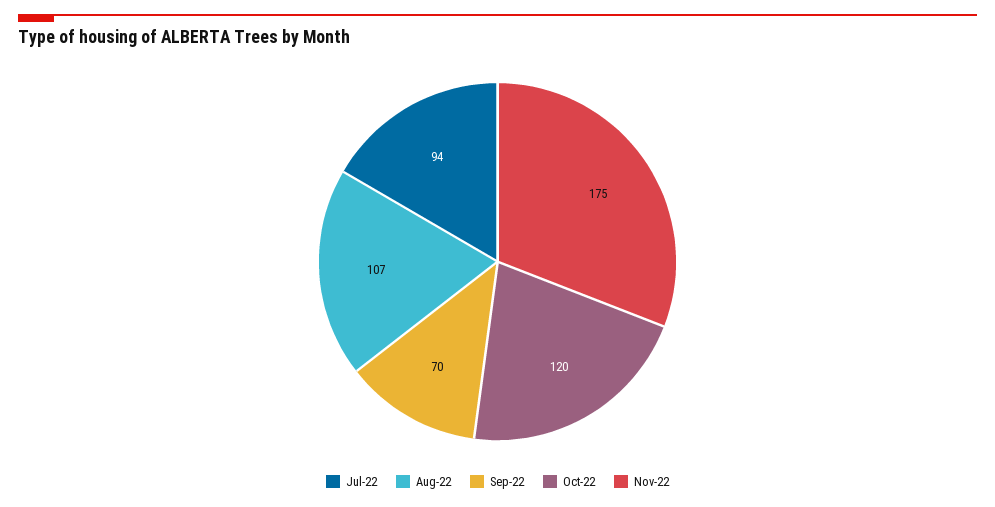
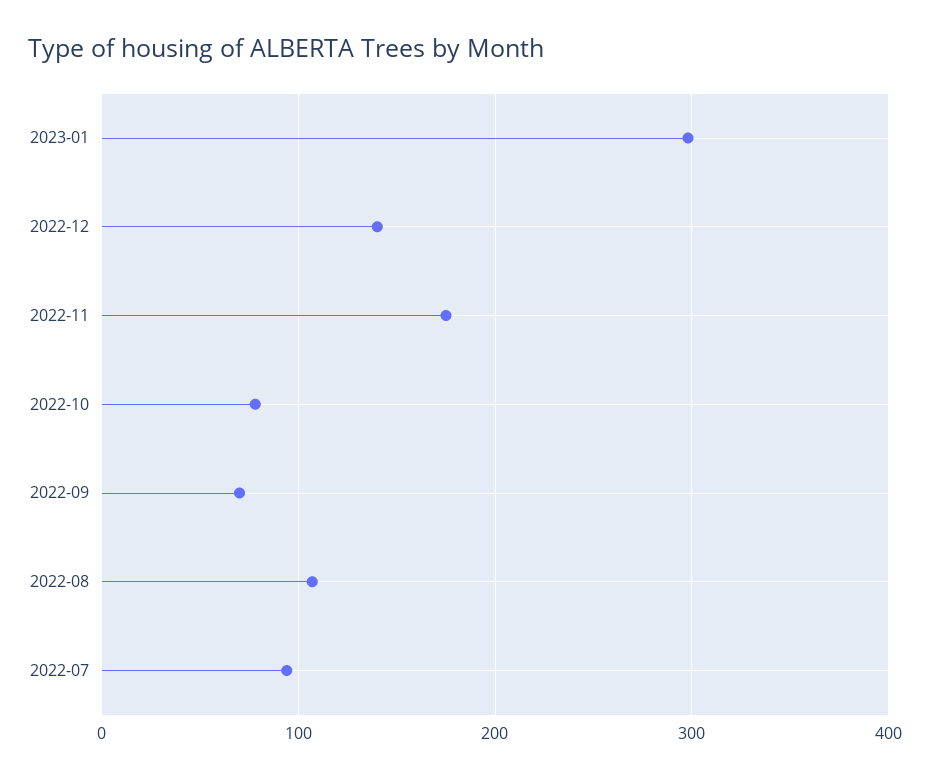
Oct-22: 120 -> 80
2023-01: none -> 300
2022-12: none -> 140

